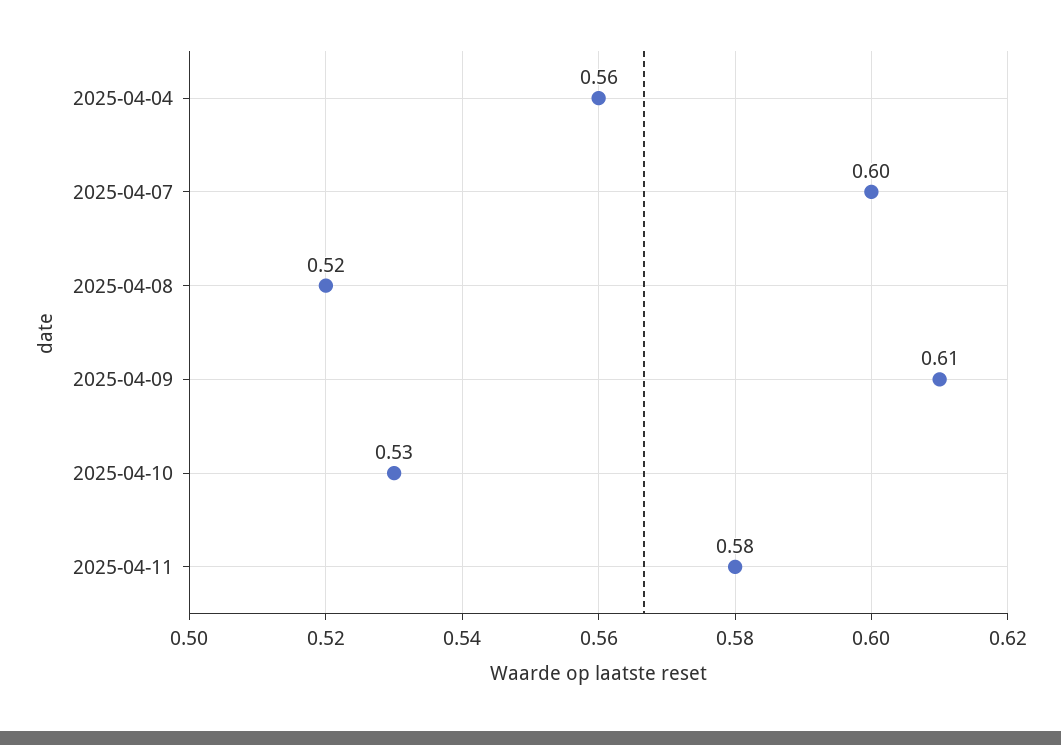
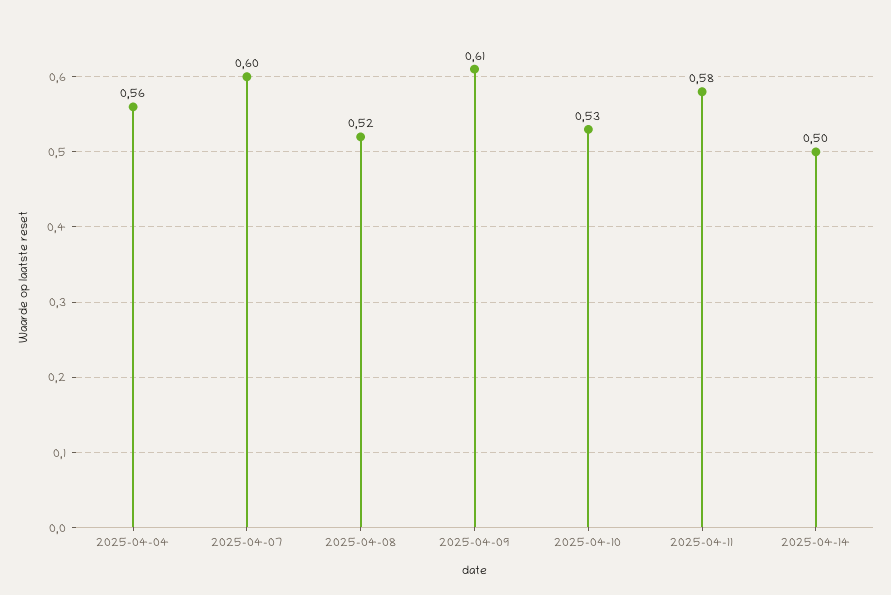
2025-04-14: none -> 0.5

